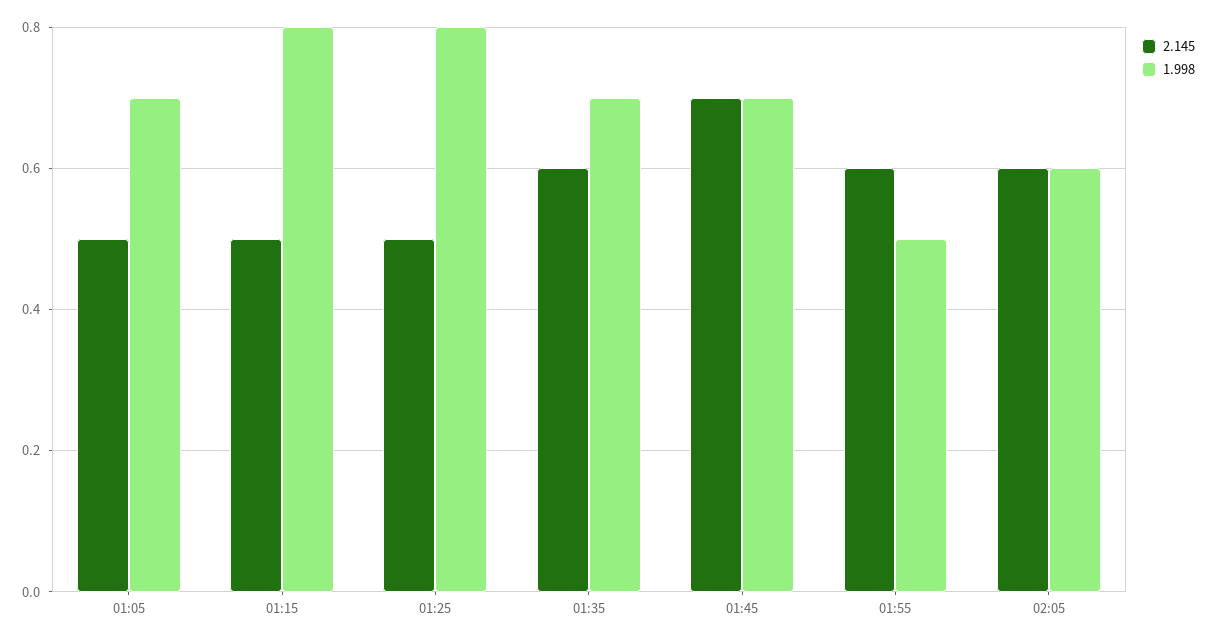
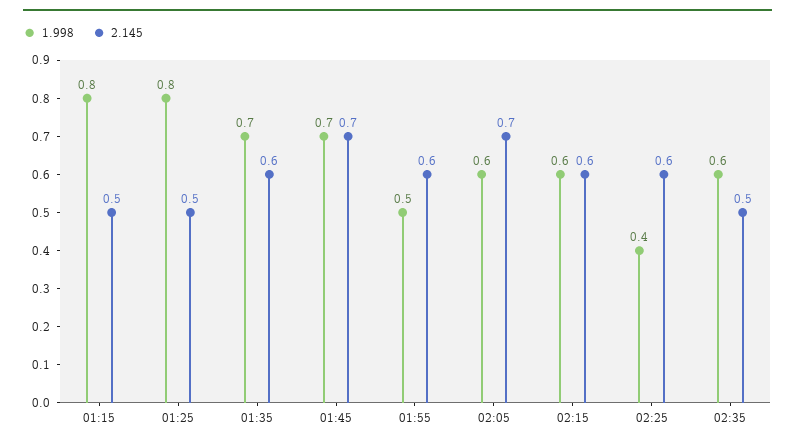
2.145, 01:05: 0.5 -> none
1.998, 01:05: 0.7 -> none
2.145, 02:05: 0.6 -> 0.7
1.998, 02:15: none -> 0.6
2.145, 02:15: none -> 0.6
1.998, 02:25: none -> 0.4
2.145, 02:25: none -> 0.6
1.998, 02:35: none -> 0.6
2.145, 02:35: none -> 0.5

